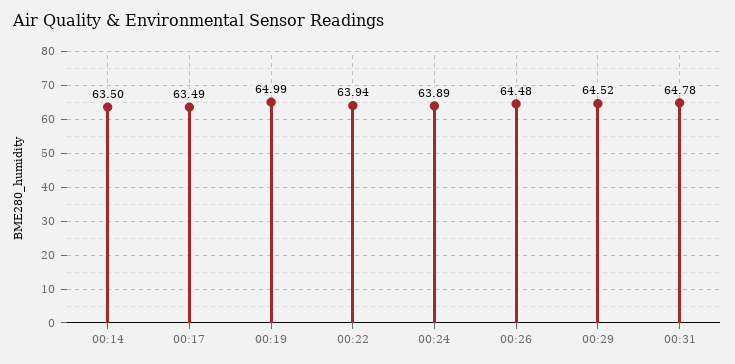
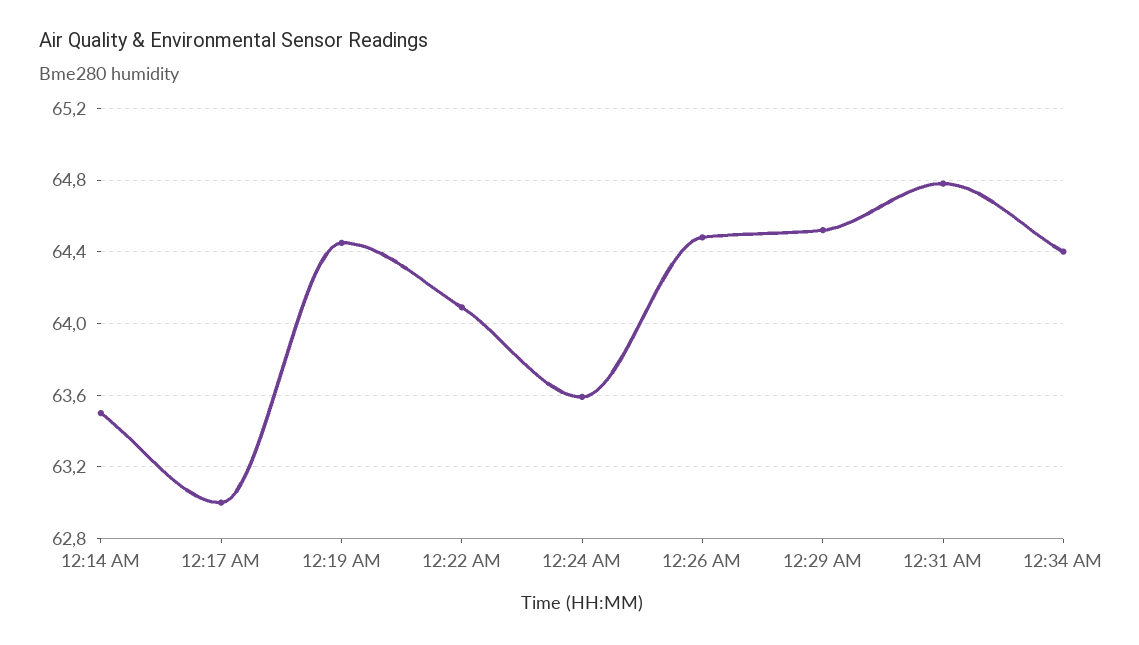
00:17: 63.49 -> 63
00:19: 64.99 -> 64.45
00:22: 63.94 -> 64.1
00:24: 63.89 -> 63.6
12:34 AM: none -> 64.4

